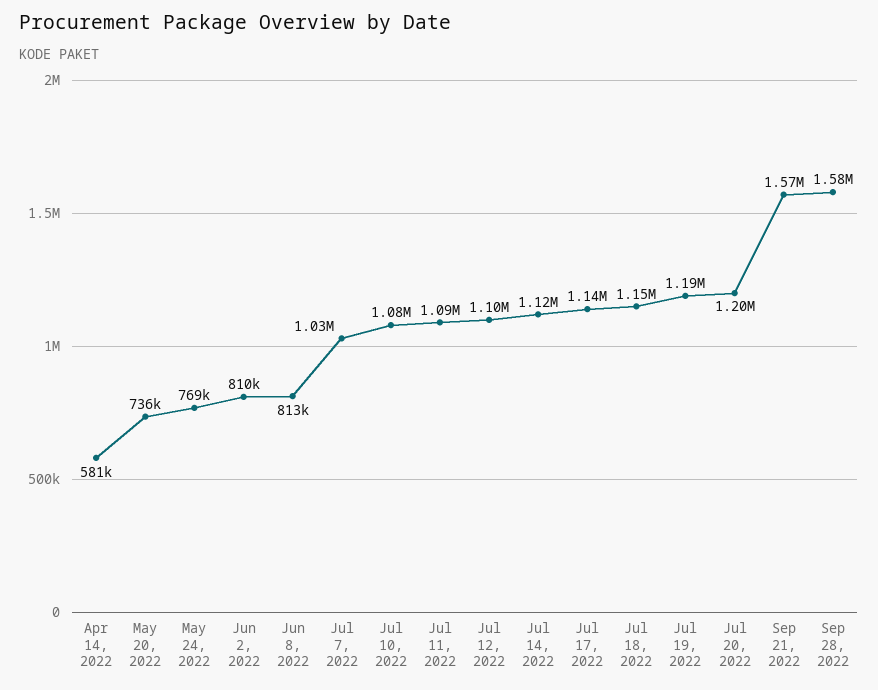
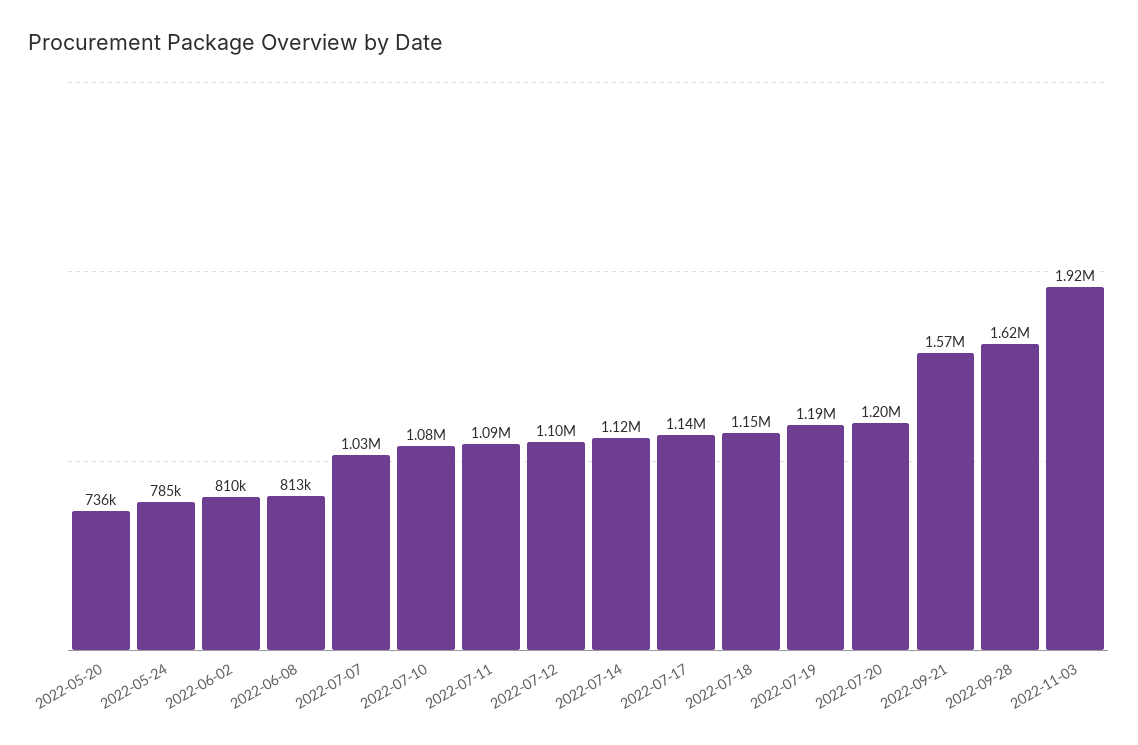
Apr 14, 2022: 581000 -> none
May 24, 2022: 769000 -> 785000
Sep 28, 2022: 1580000 -> 1620000
2022-11-03: none -> 1920000

